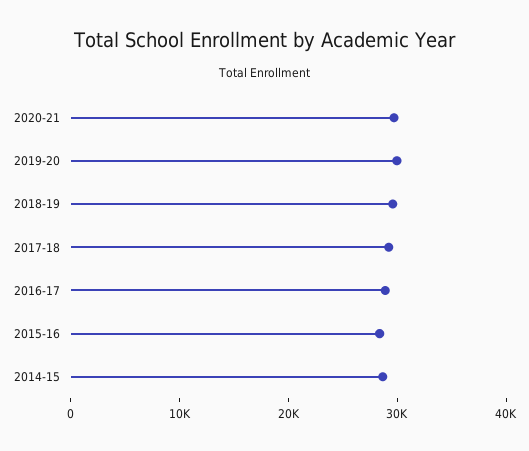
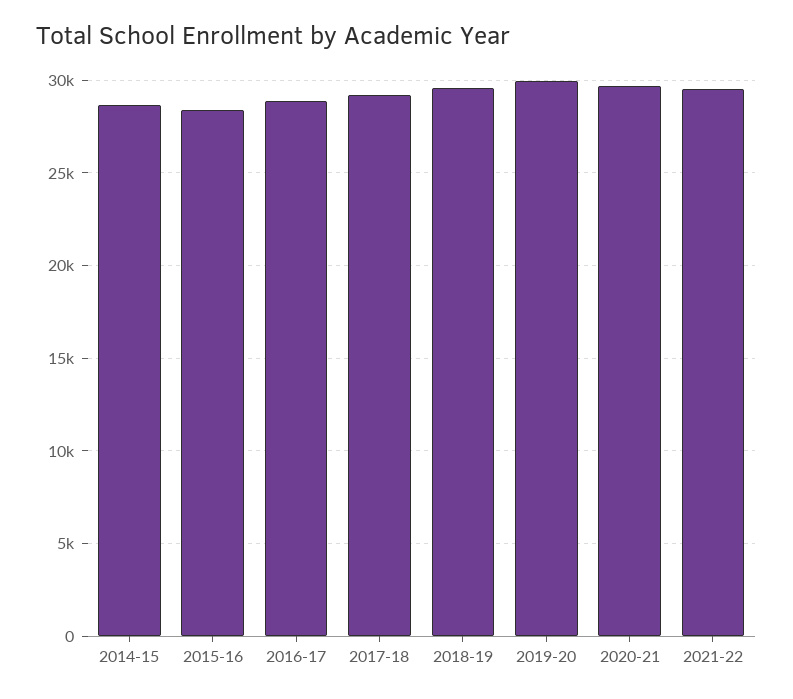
2021-22: none -> 29500

